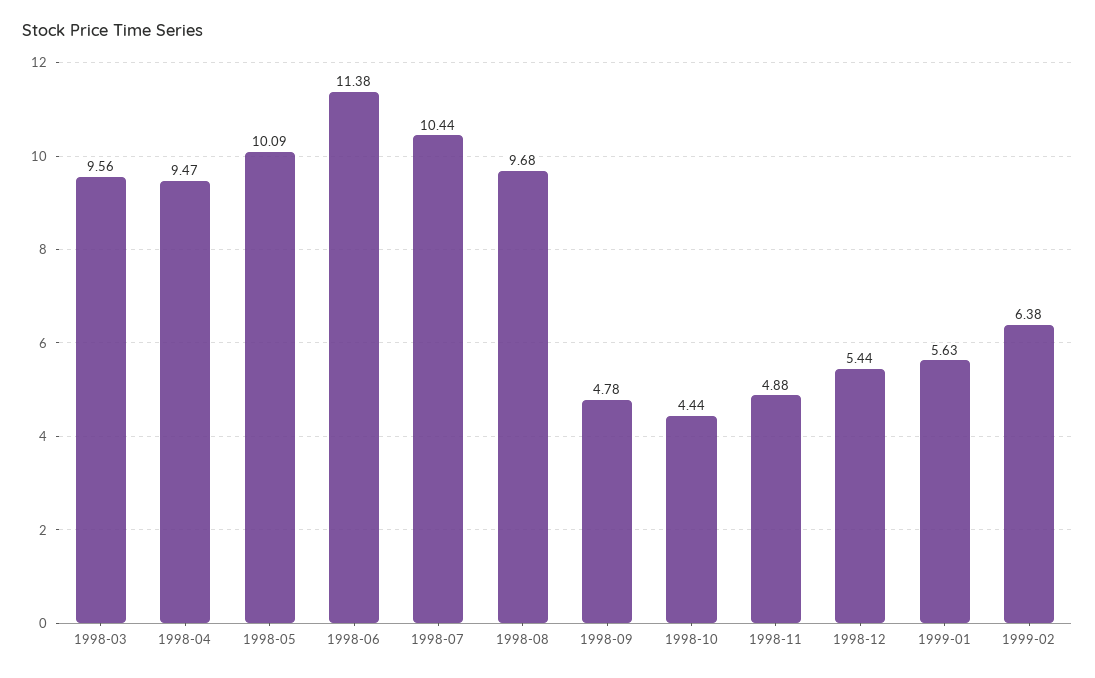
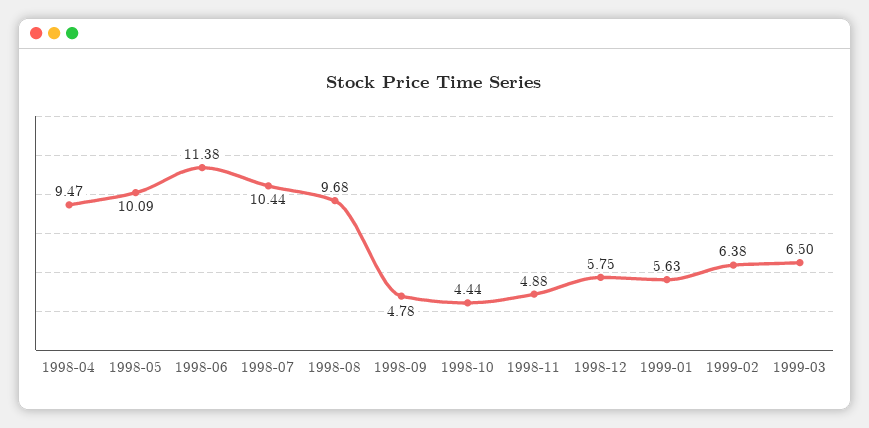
1998-03: 9.56 -> none
1998-12: 5.44 -> 5.75
1999-03: none -> 6.5

